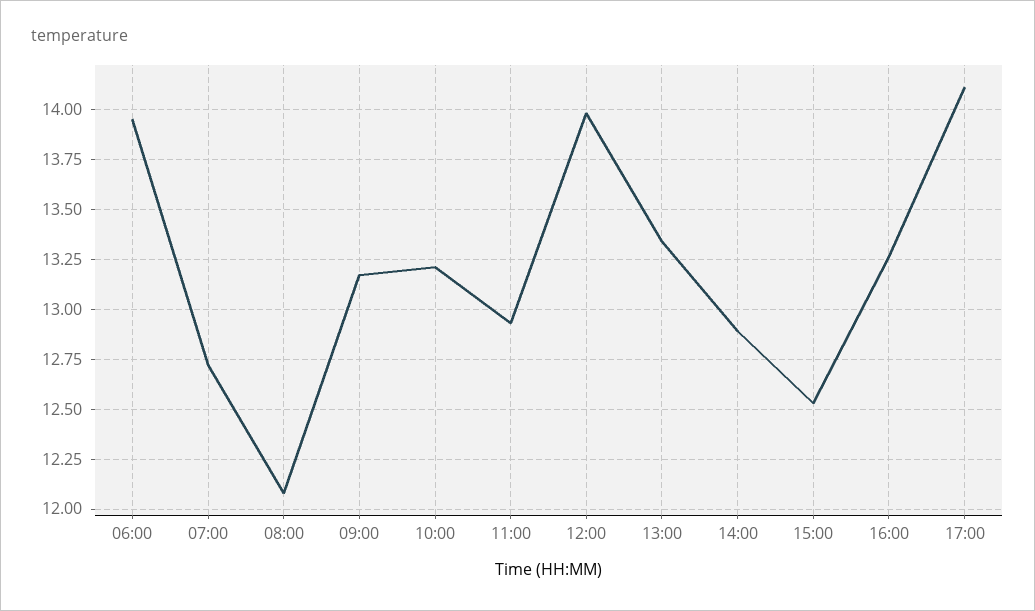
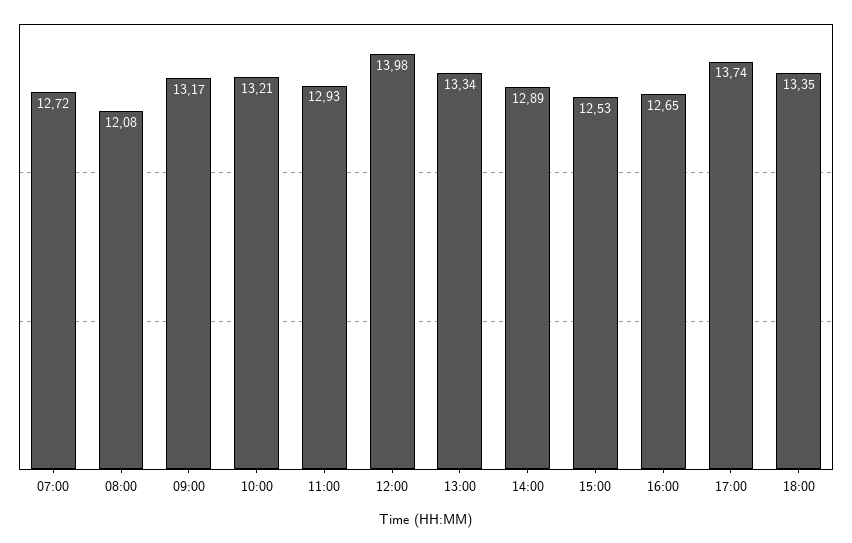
06:00: 13.95 -> none
16:00: 13.25 -> 12.65
17:00: 14.1 -> 13.74
18:00: none -> 13.35

